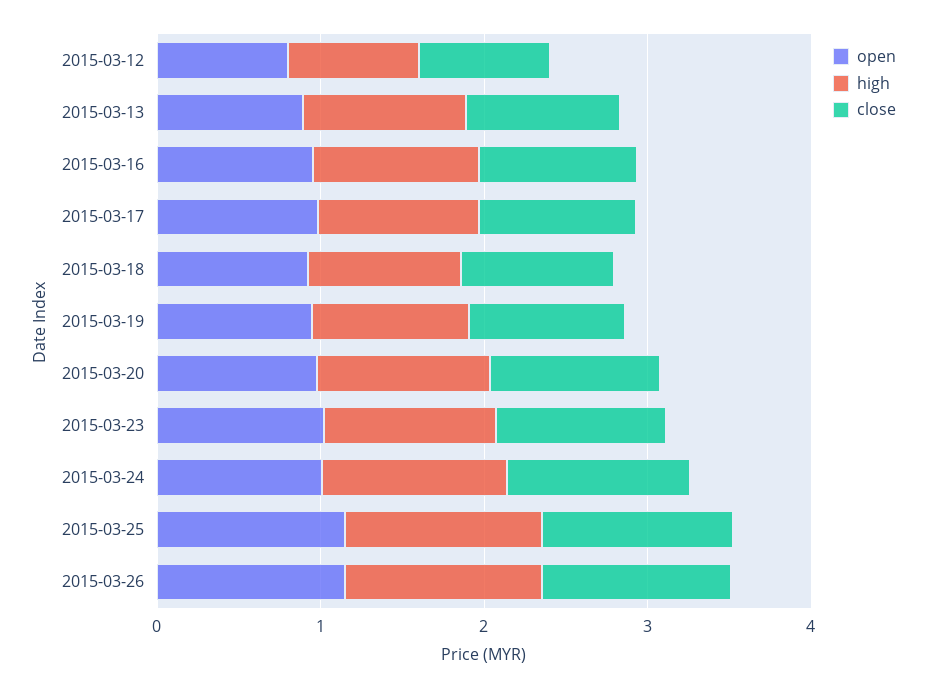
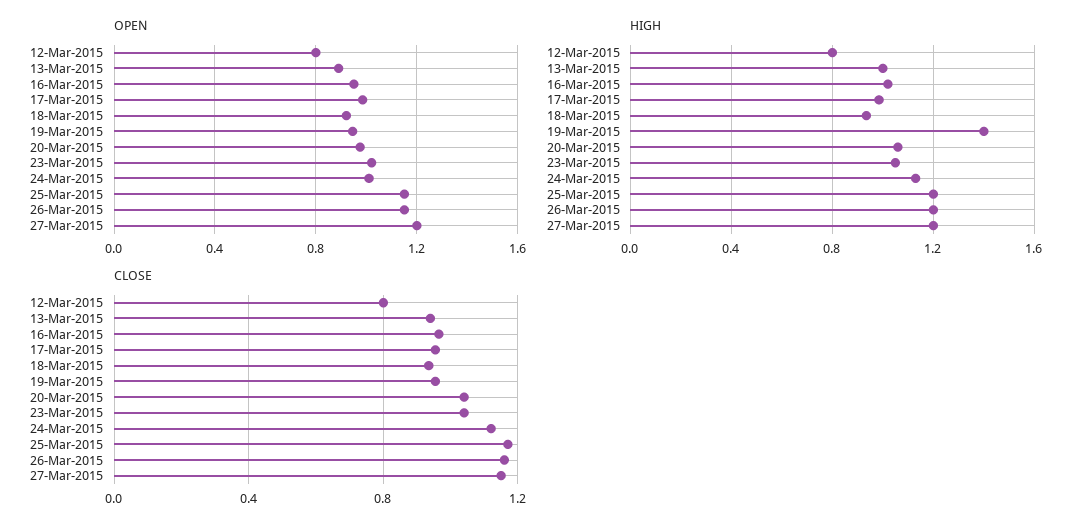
high, 2015-03-19: 1 -> 1.4
open, 27-Mar-2015: none -> 1.2
high, 27-Mar-2015: none -> 1.2
close, 27-Mar-2015: none -> 1.15

